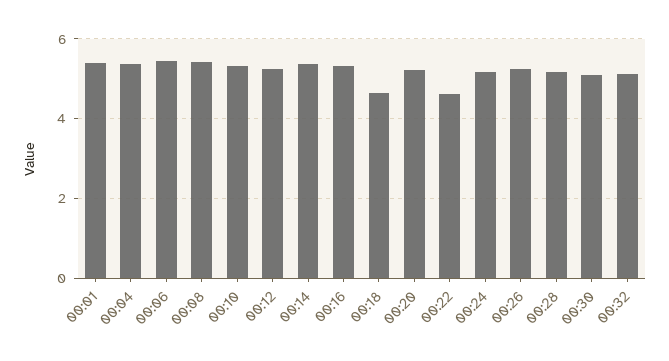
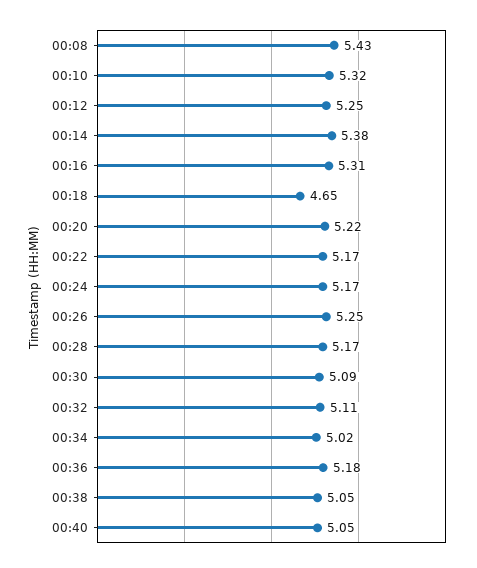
00:01: 5.4 -> none
00:04: 5.4 -> none
00:06: 5.4 -> none
00:22: 4.6 -> 5.17
00:34: none -> 5.02
00:36: none -> 5.18
00:38: none -> 5.05
00:40: none -> 5.05

